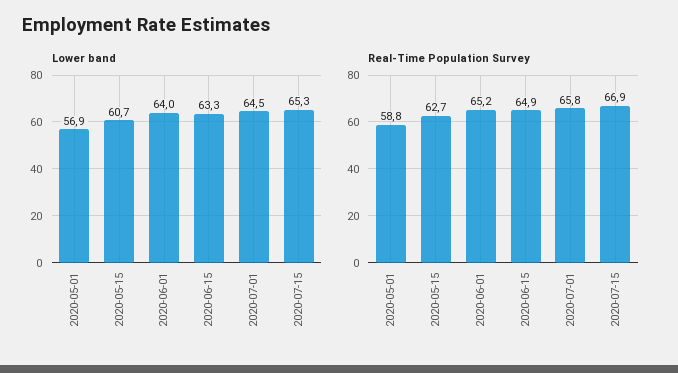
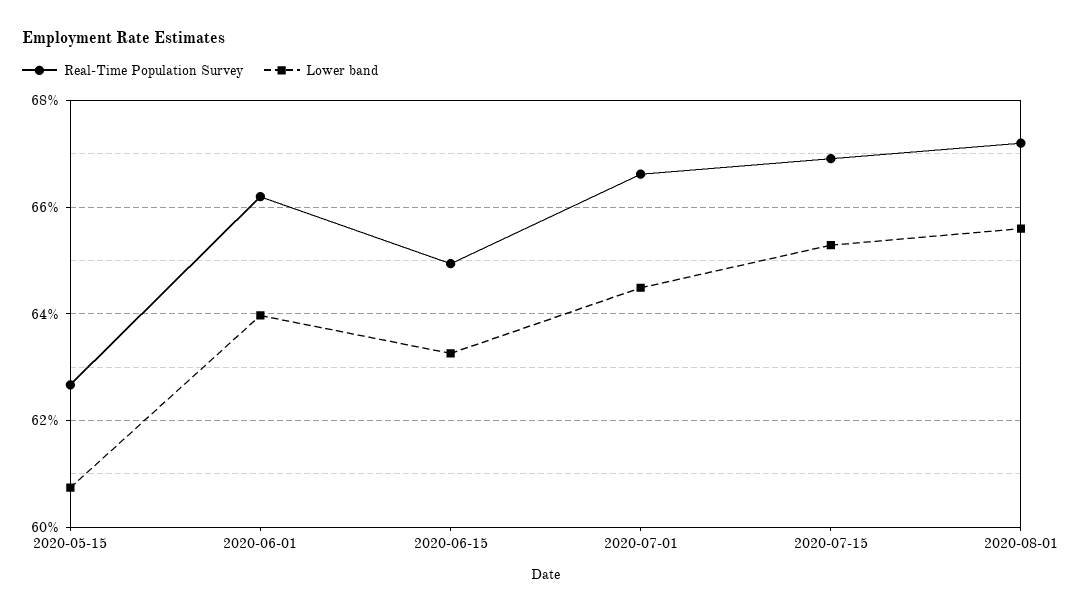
Lower band, 2020-05-01: 56.9 -> none
Real-Time Population Survey, 2020-05-01: 58.8 -> none
Real-Time Population Survey, 2020-06-01: 65.2 -> 66.2
Real-Time Population Survey, 2020-07-01: 65.8 -> 66.6
Real-Time Population Survey, 2020-08-01: none -> 67.2
Lower band, 2020-08-01: none -> 65.6

